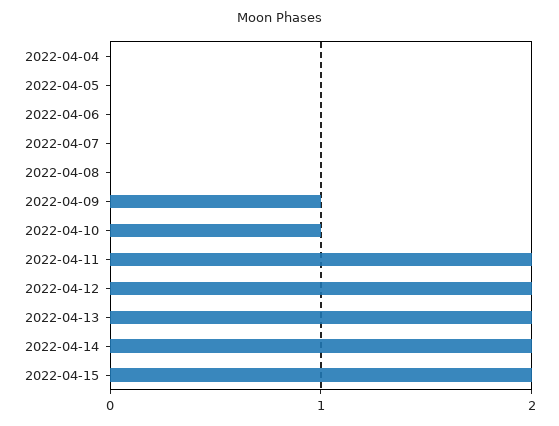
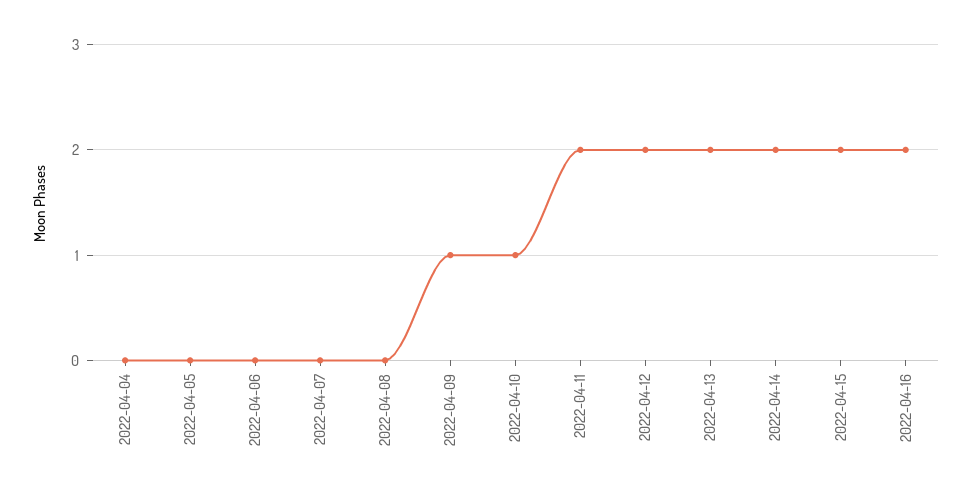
2022-04-16: none -> 2

